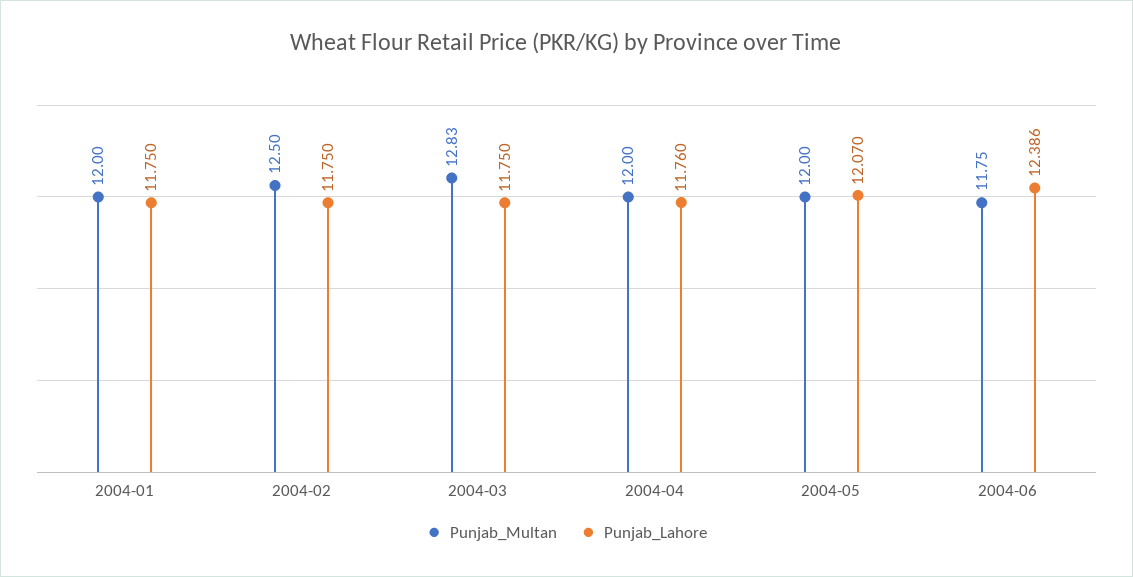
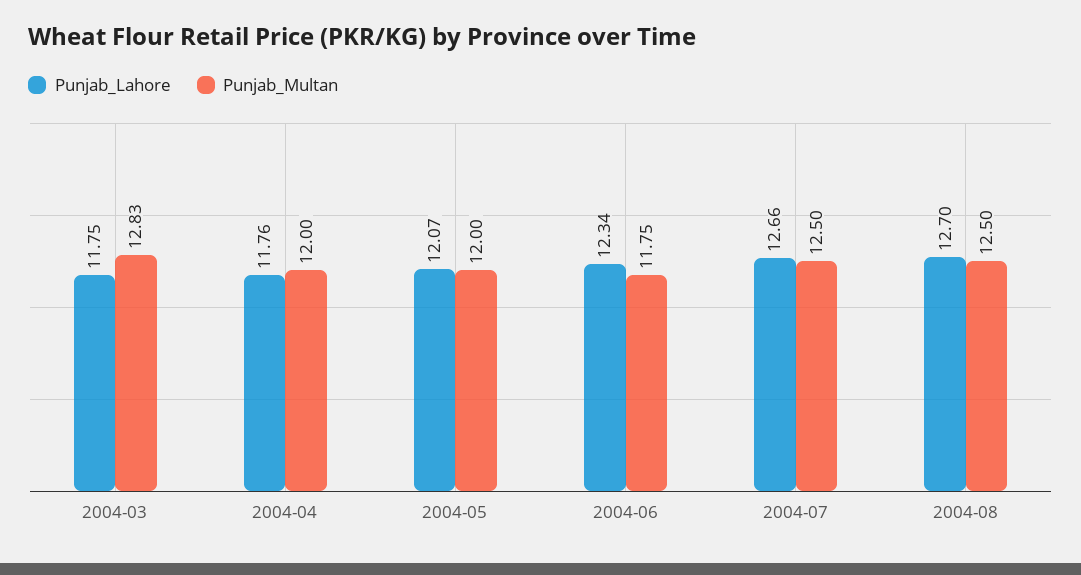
Punjab_Multan, 2004-01: 12 -> none
Punjab_Lahore, 2004-01: 11.75 -> none
Punjab_Multan, 2004-02: 12.5 -> none
Punjab_Lahore, 2004-02: 11.75 -> none
Punjab_Lahore, 2004-06: 12.386 -> 12.34
Punjab_Lahore, 2004-07: none -> 12.66
Punjab_Multan, 2004-07: none -> 12.5
Punjab_Lahore, 2004-08: none -> 12.7
Punjab_Multan, 2004-08: none -> 12.5

